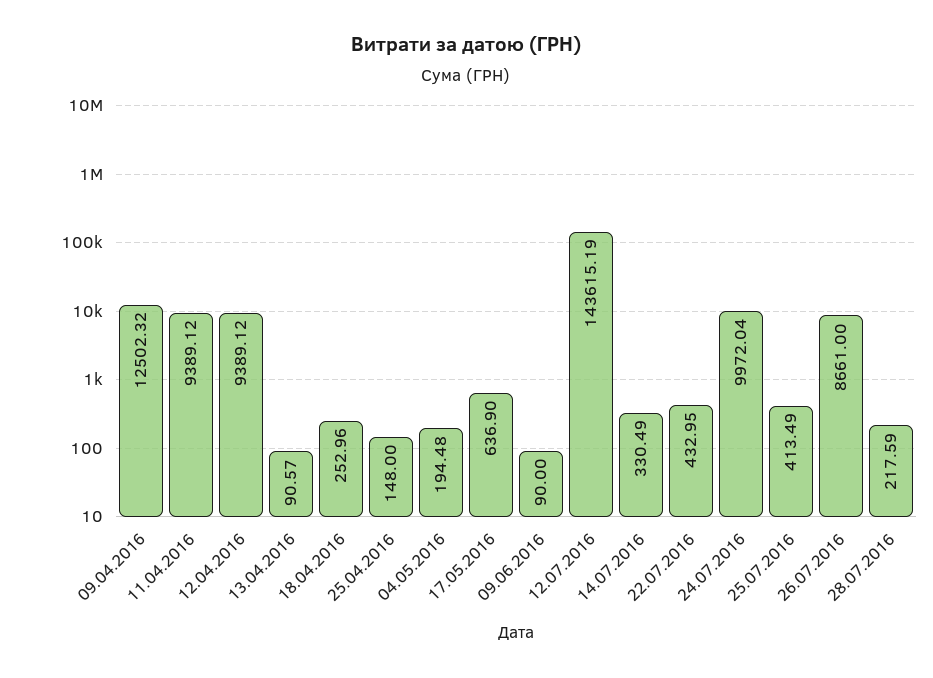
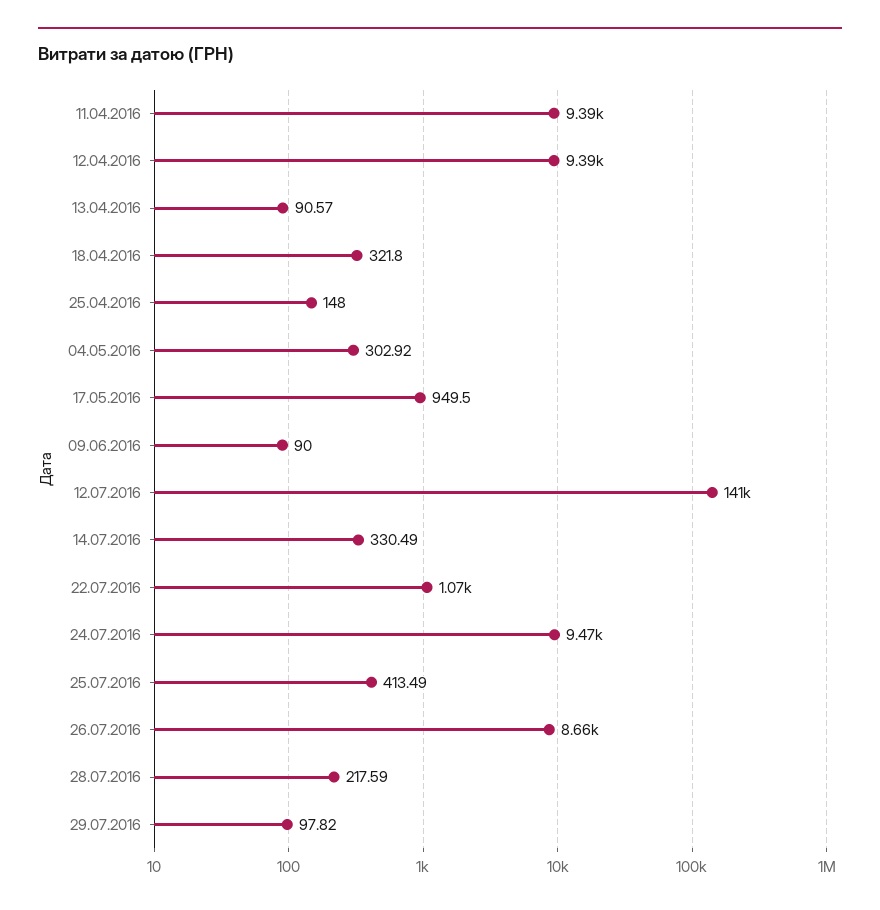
09.04.2016: 12502.32 -> none
18.04.2016: 252.96 -> 321.8
04.05.2016: 194.48 -> 302.92
17.05.2016: 636.9 -> 949.5
12.07.2016: 143615.19 -> 141000
22.07.2016: 432.95 -> 1070
24.07.2016: 9972.04 -> 9470
29.07.2016: none -> 97.82

